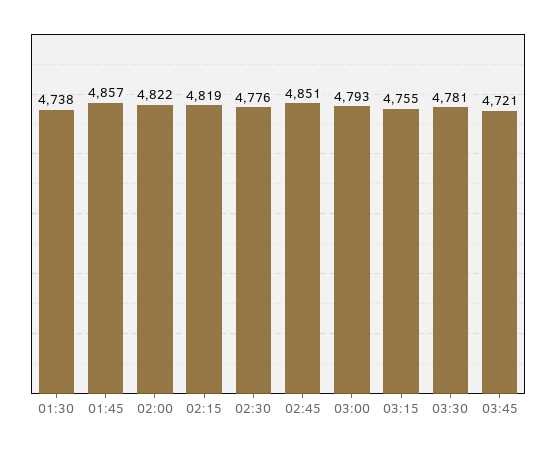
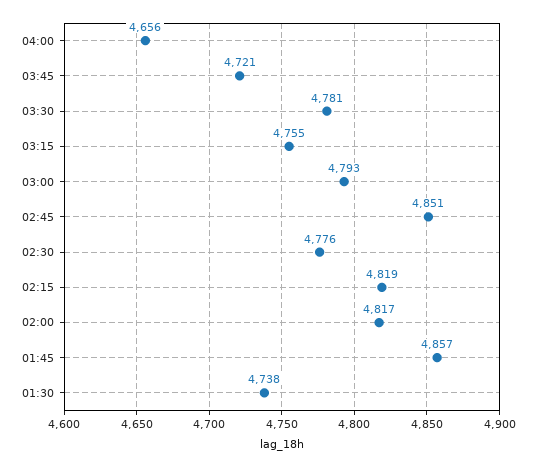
02:00: 4822 -> 4817
04:00: none -> 4656

